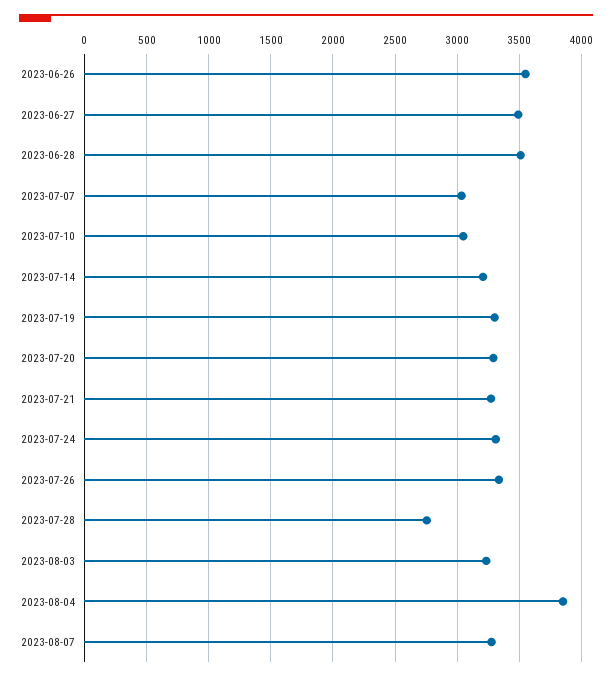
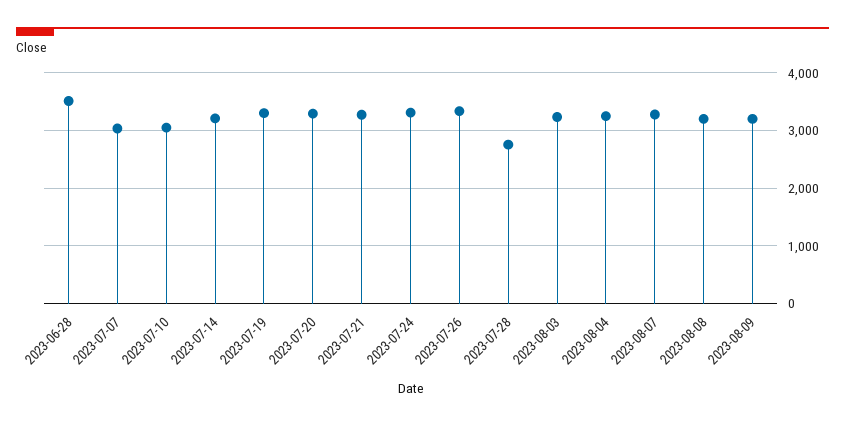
2023-06-26: 3550 -> none
2023-06-27: 3500 -> none
2023-08-04: 3850 -> 3200
2023-08-08: none -> 3200
2023-08-09: none -> 3200

